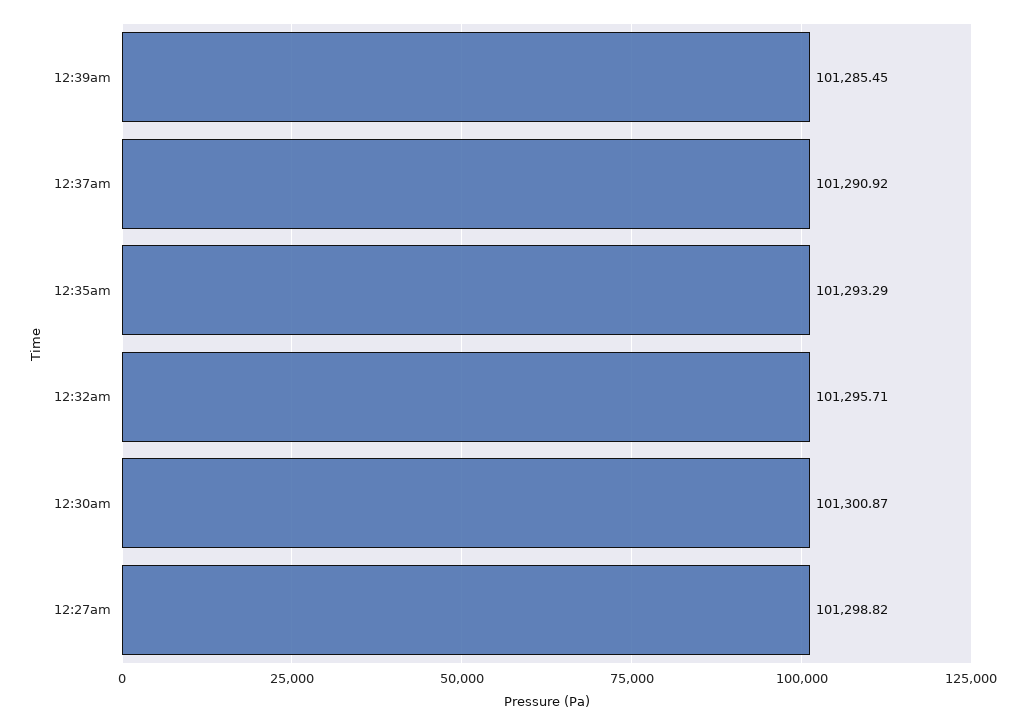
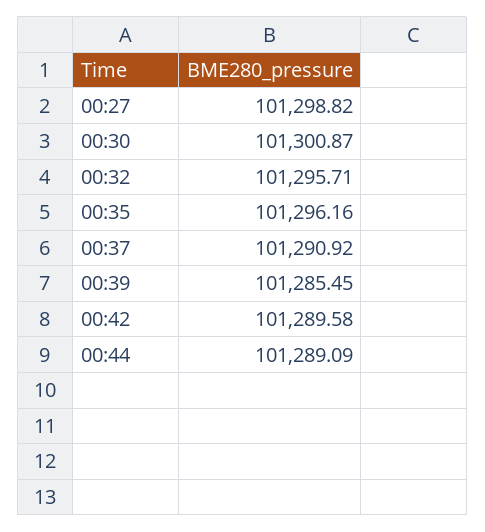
12:35am: 101293.29 -> 101296.16
00:42: none -> 101289.58
00:44: none -> 101289.09

